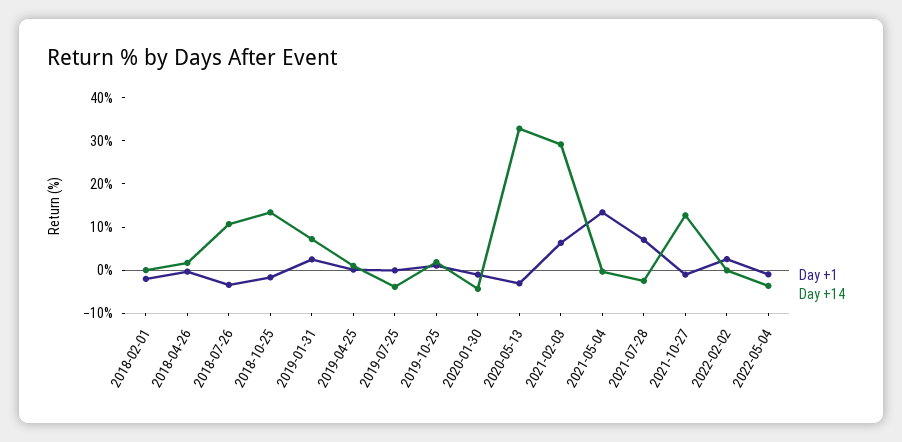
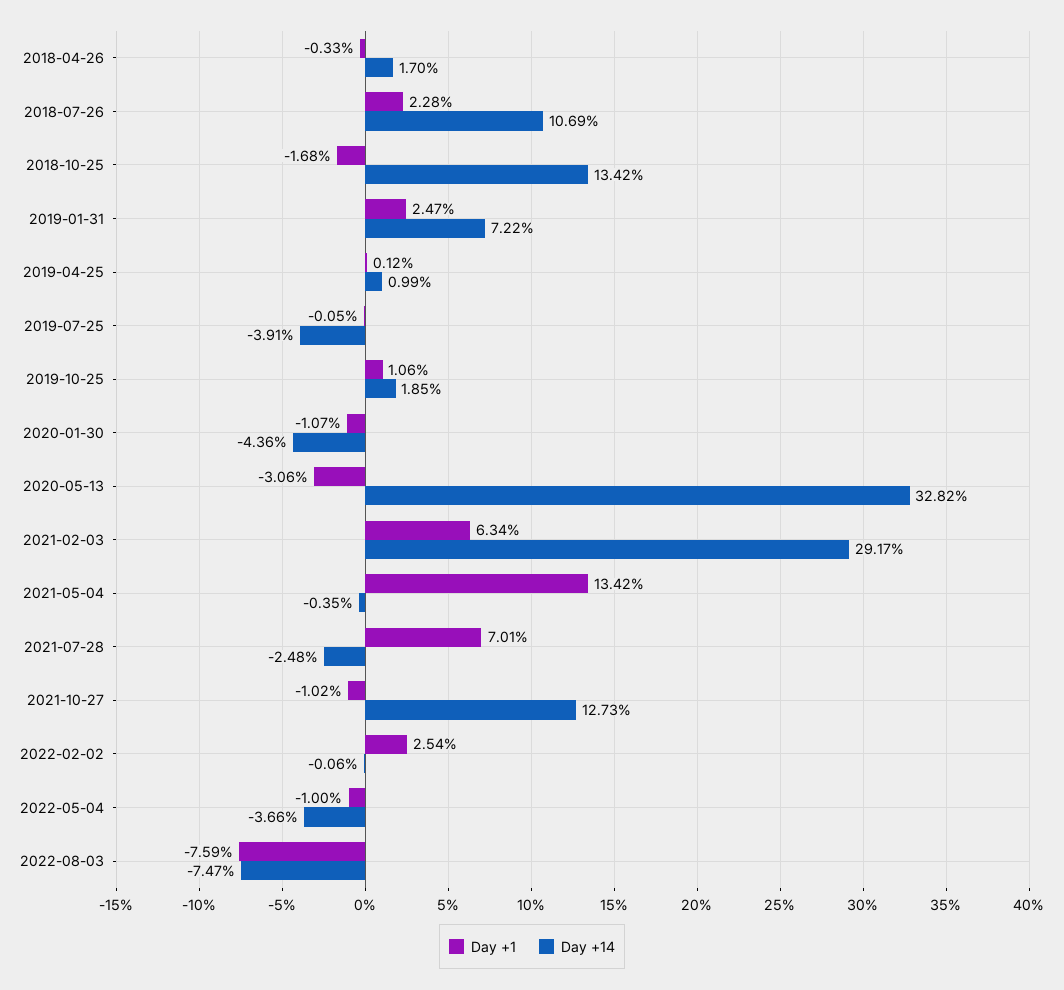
Day +1, 2018-02-01: -2 -> none
Day +14, 2018-02-01: 0 -> none
Day +1, 2018-07-26: -4 -> 2.28
Day +1, 2022-08-03: none -> -7.59
Day +14, 2022-08-03: none -> -7.47

